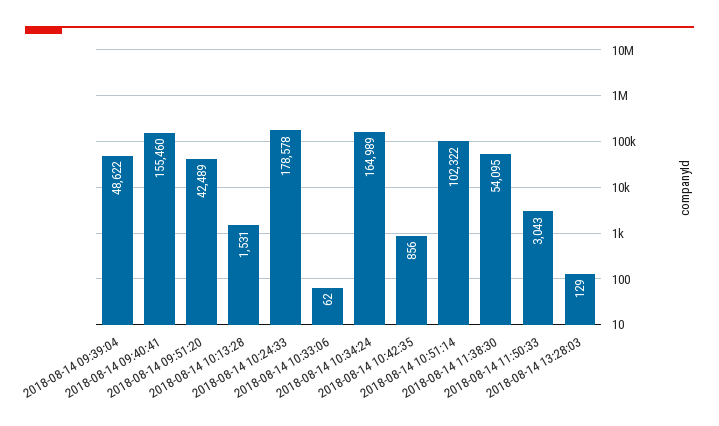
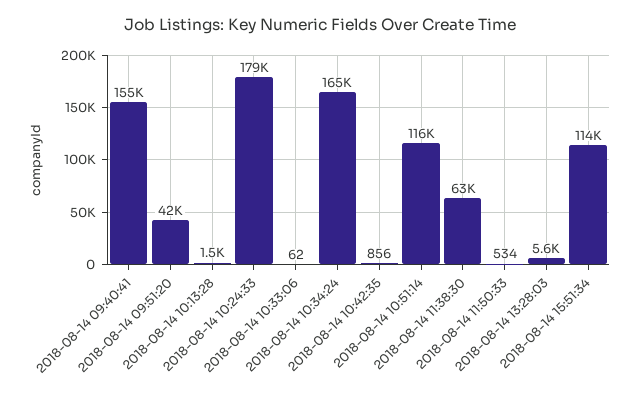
2018-08-14 09:39:04: 48622 -> none
2018-08-14 10:51:14: 102322 -> 116000
2018-08-14 11:38:30: 54095 -> 63000
2018-08-14 11:50:33: 3043 -> 534
2018-08-14 13:28:03: 129 -> 5600
2018-08-14 15:51:34: none -> 114000

